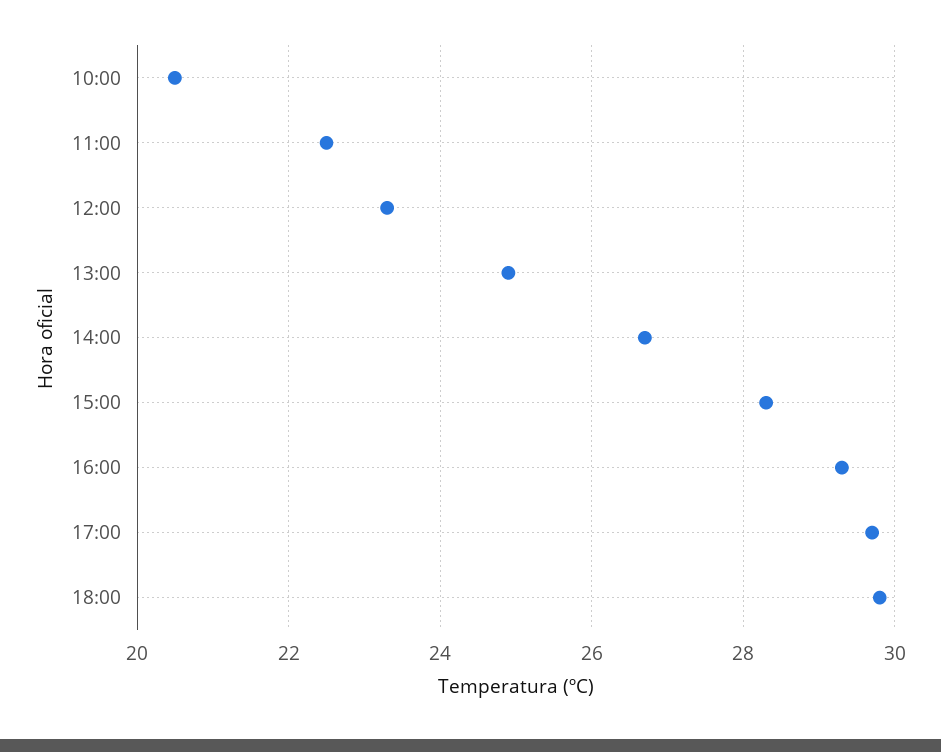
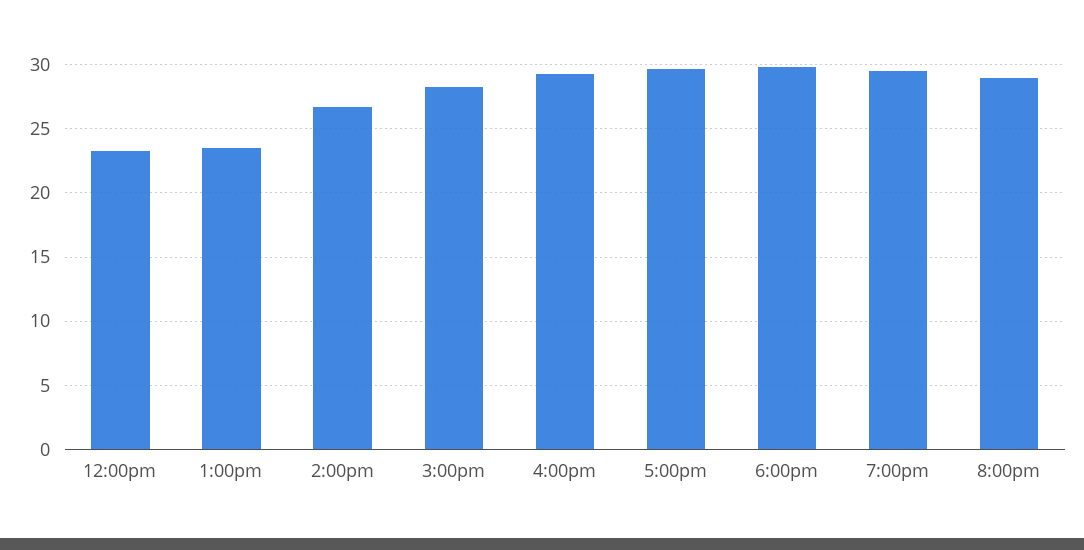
10:00: 20.5 -> none
11:00: 22.5 -> none
13:00: 25 -> 23.5
7:00pm: none -> 29.5
8:00pm: none -> 29

